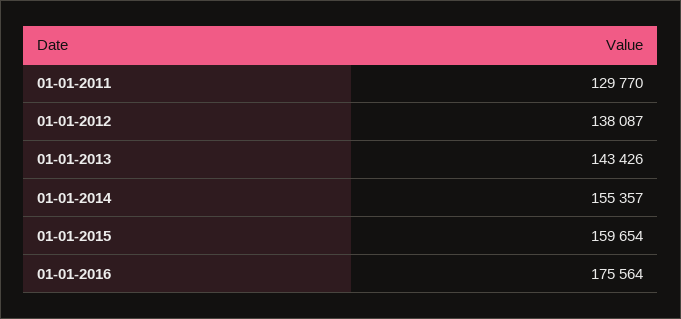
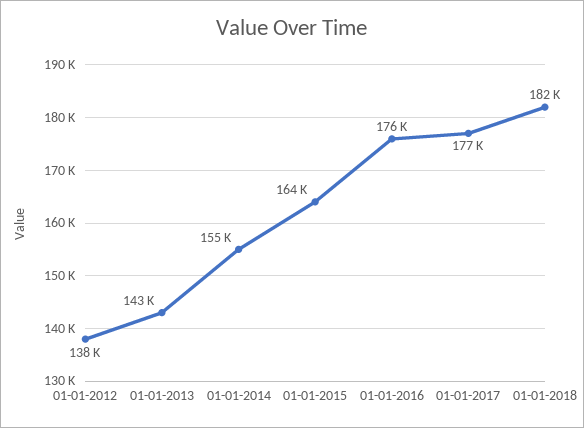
01-01-2011: 129770 -> none
01-01-2015: 159654 -> 164000
01-01-2017: none -> 177000
01-01-2018: none -> 182000

